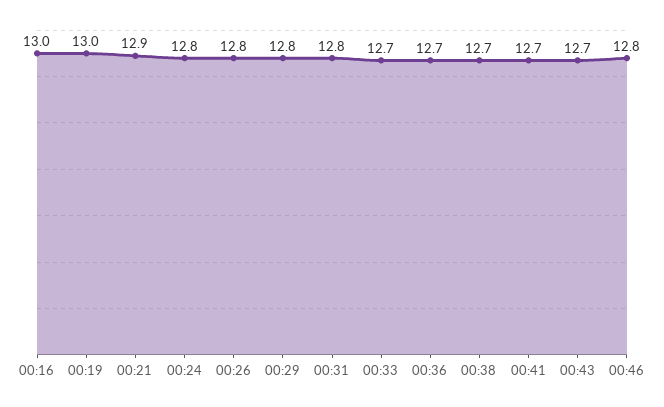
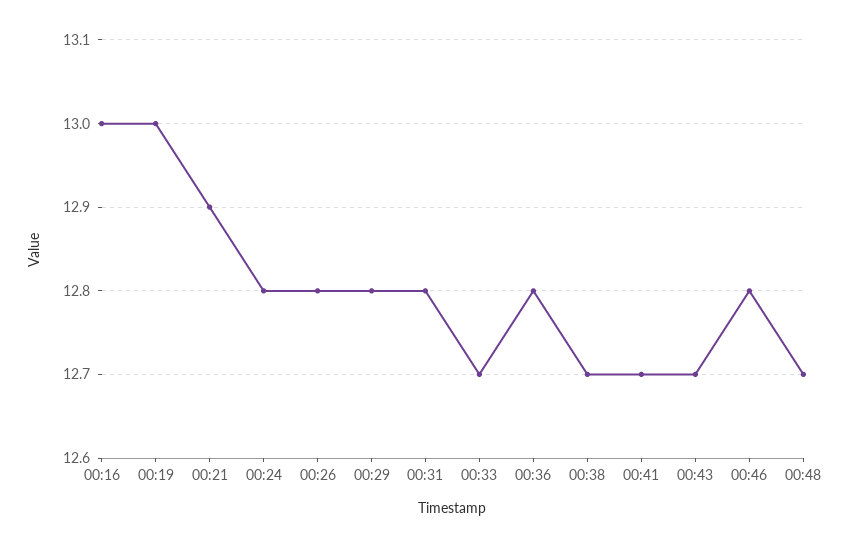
00:36: 12.7 -> 12.8
00:48: none -> 12.7

